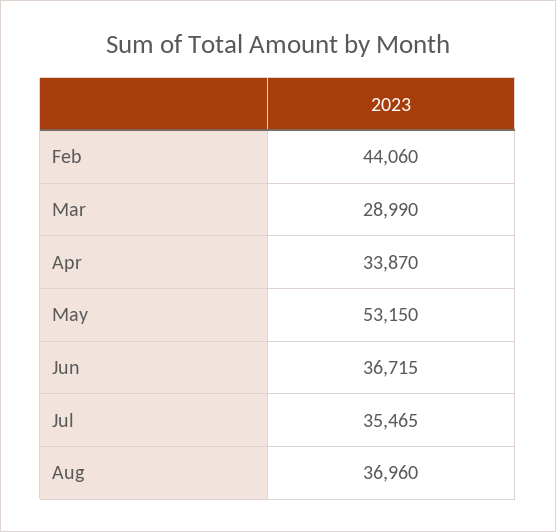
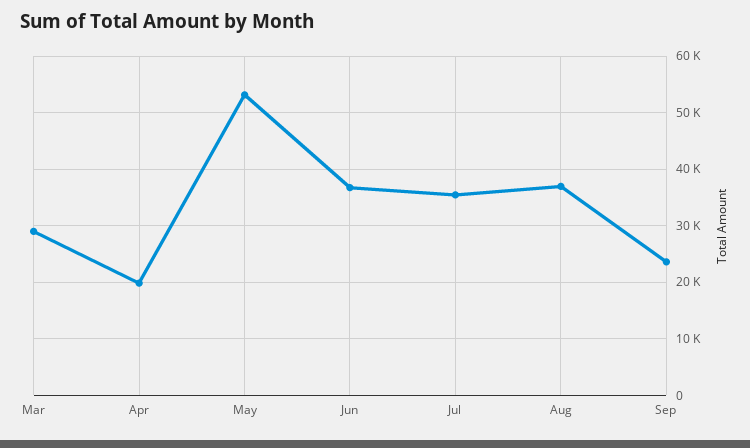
Feb: 44060 -> none
Apr: 33870 -> 20000
Sep: none -> 24000

